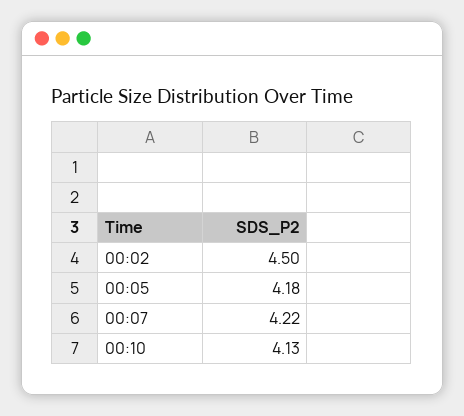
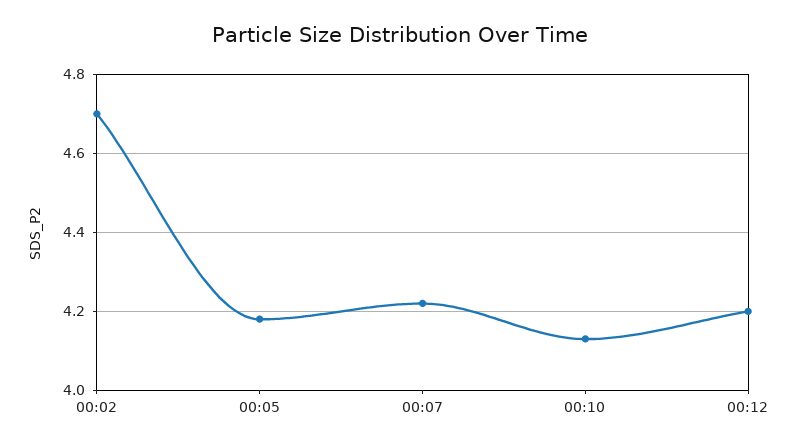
00:02: 4.5 -> 4.7
00:12: none -> 4.2

